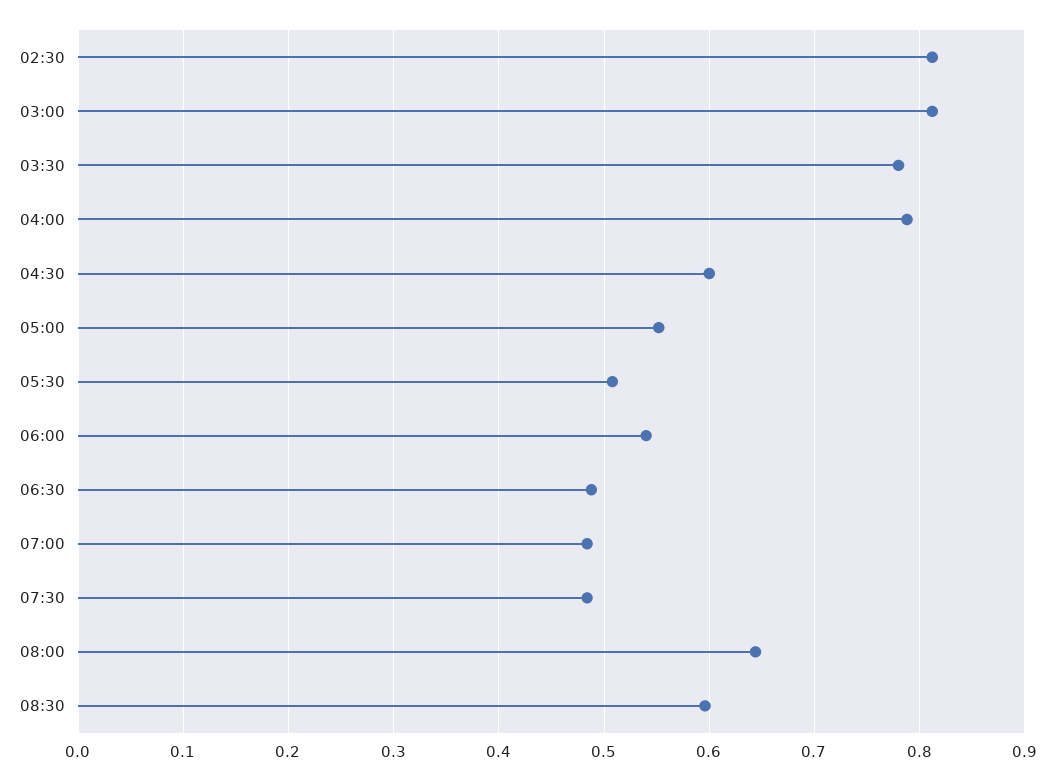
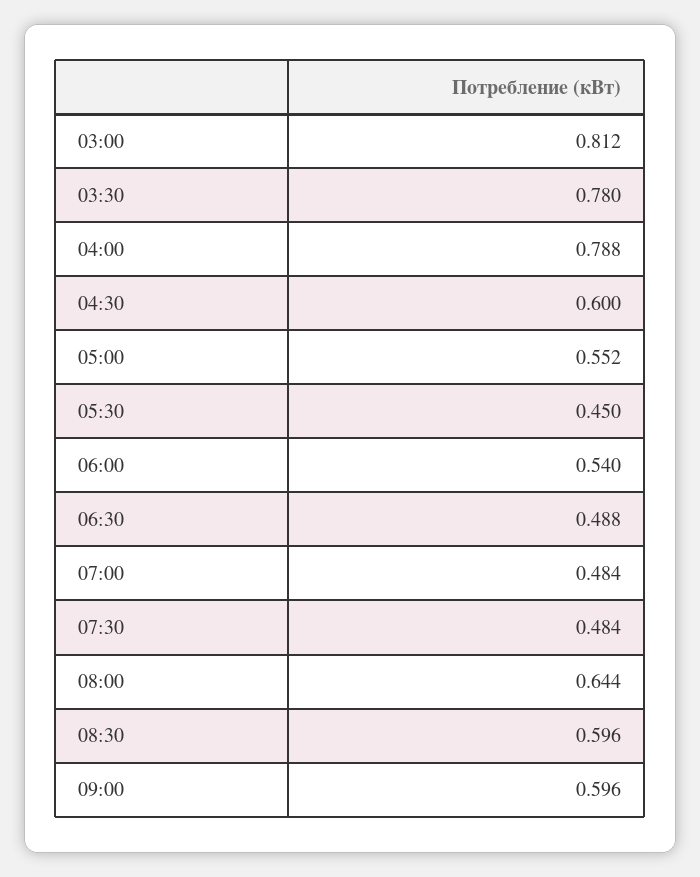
02:30: 0.81 -> none
05:30: 0.51 -> 0.45
09:00: none -> 0.596

